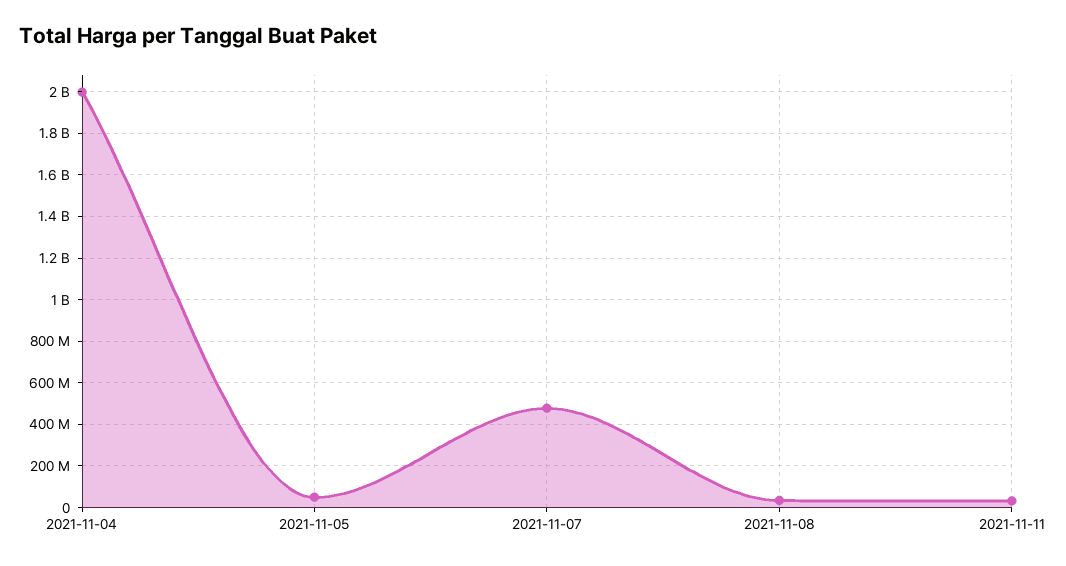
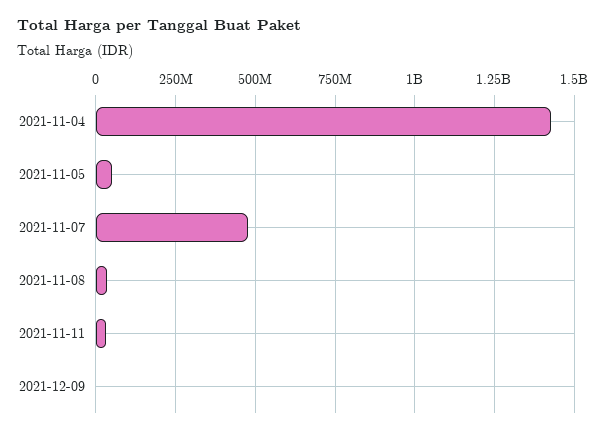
2021-11-04: 2000000000 -> 1425000000
2021-12-09: none -> 0

